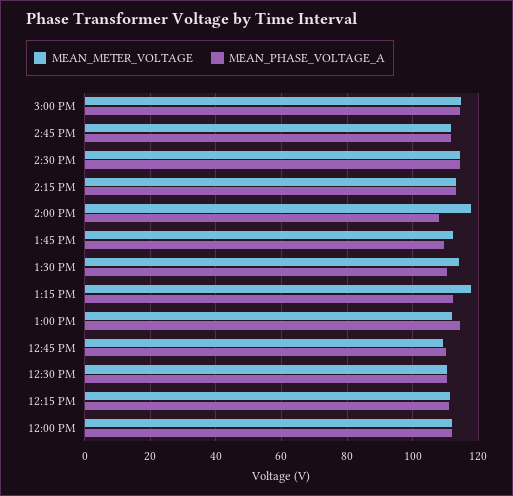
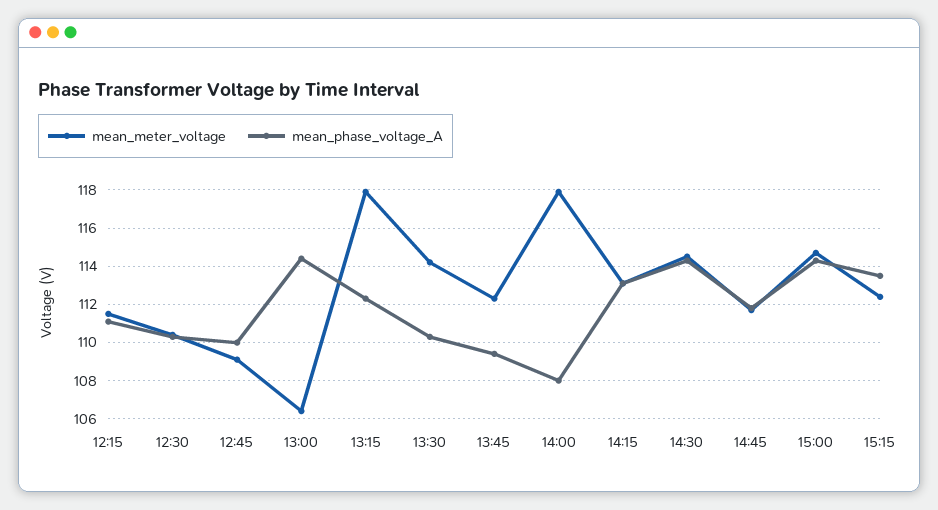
MEAN_METER_VOLTAGE, 1:00 PM: 112 -> 106.5
MEAN_METER_VOLTAGE, 12:00 PM: 112 -> none
MEAN_PHASE_VOLTAGE_A, 12:00 PM: 112 -> none
MEAN_METER_VOLTAGE, 15:15: none -> 112.5
MEAN_PHASE_VOLTAGE_A, 15:15: none -> 113.5

